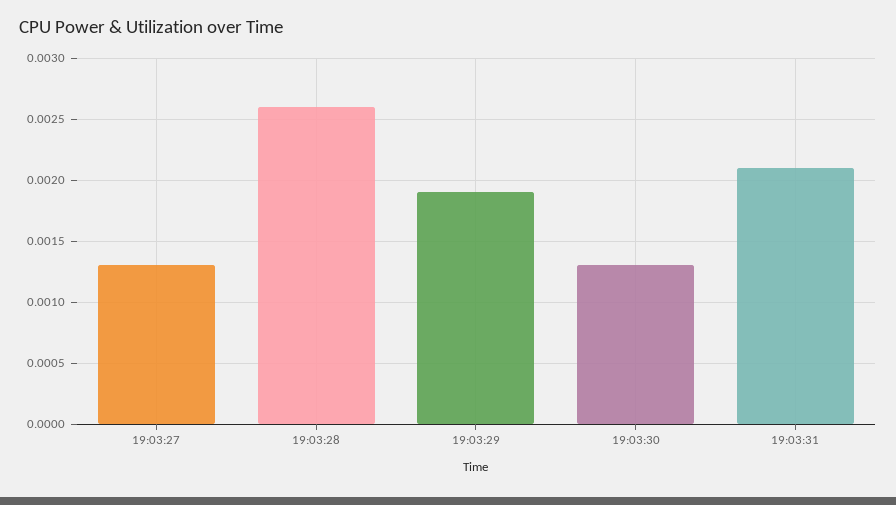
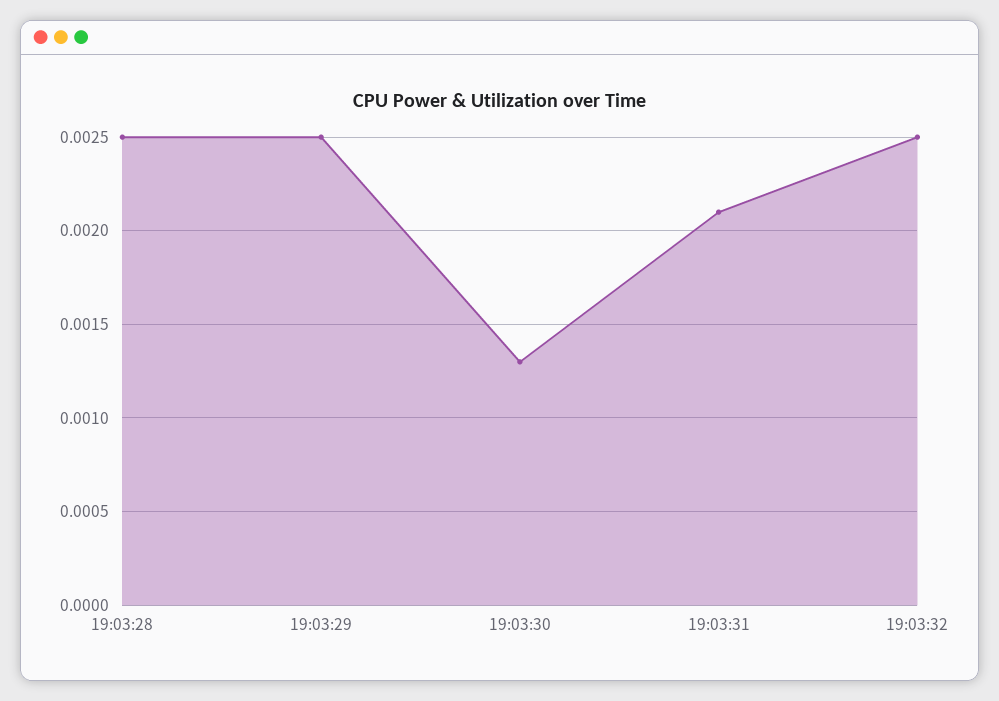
19:03:27: 0.0013 -> none
19:03:28: 0.0026 -> 0.0025
19:03:29: 0.0019 -> 0.0025
19:03:32: none -> 0.0025

